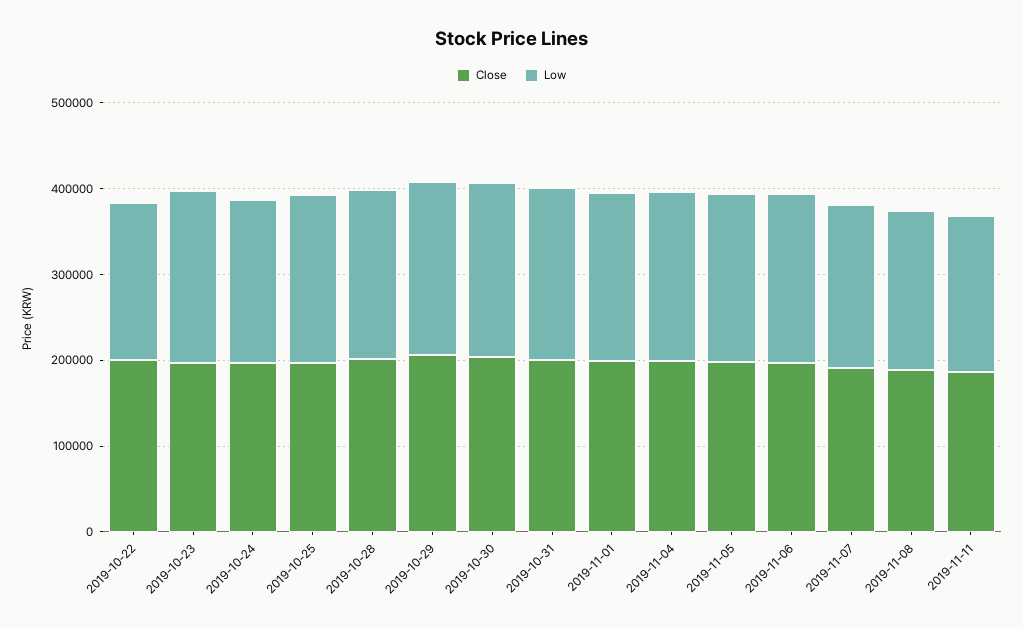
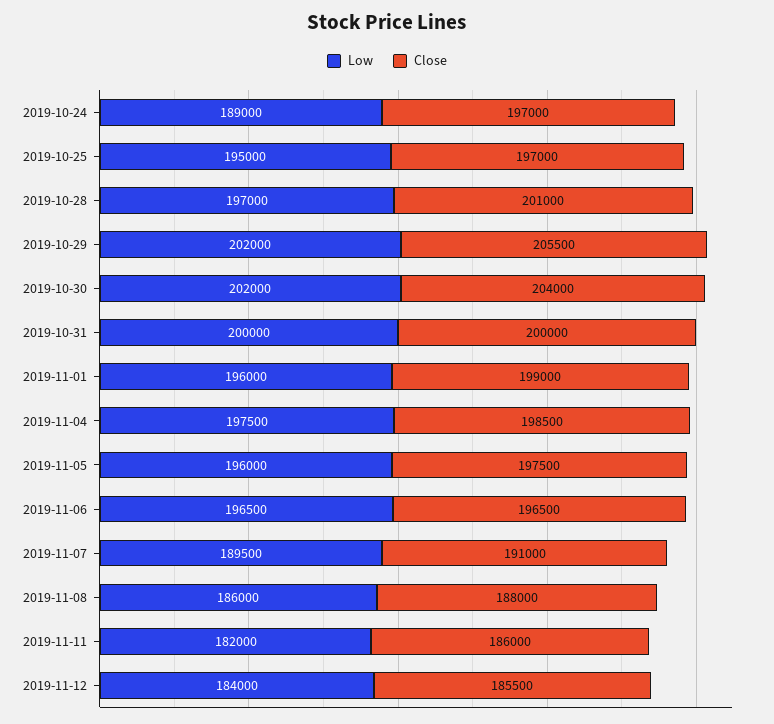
Close, 2019-10-22: 200000 -> none
Low, 2019-10-22: 180000 -> none
Close, 2019-10-23: 200000 -> none
Low, 2019-10-23: 200000 -> none
Low, 2019-11-12: none -> 184000
Close, 2019-11-12: none -> 185500

